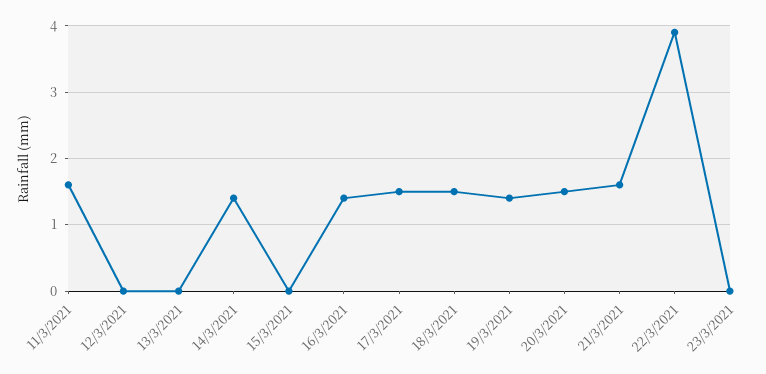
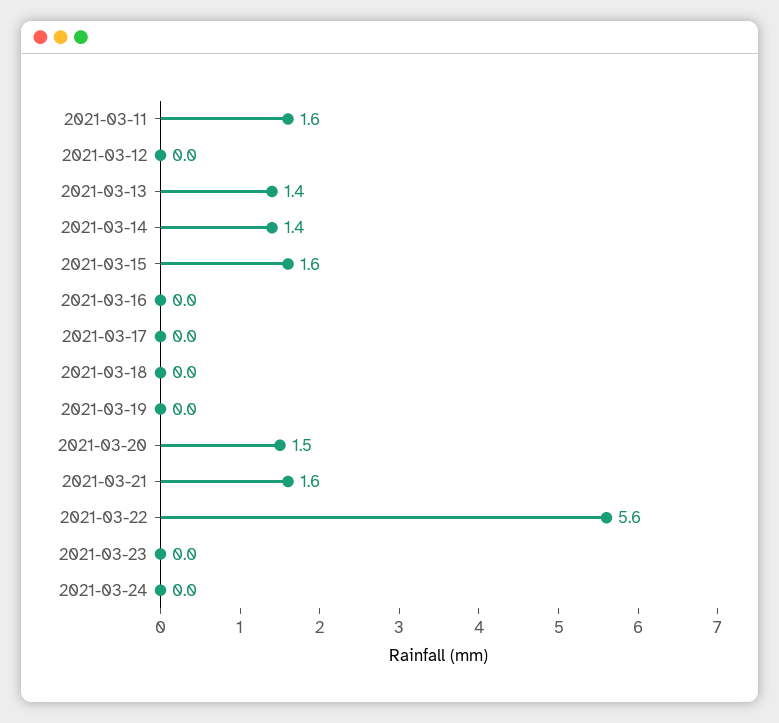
13/3/2021: 0 -> 1.4
15/3/2021: 0 -> 1.6
16/3/2021: 1.4 -> 0
17/3/2021: 1.5 -> 0
18/3/2021: 1.5 -> 0
19/3/2021: 1.4 -> 0
22/3/2021: 3.9 -> 5.6
2021-03-24: none -> 0

